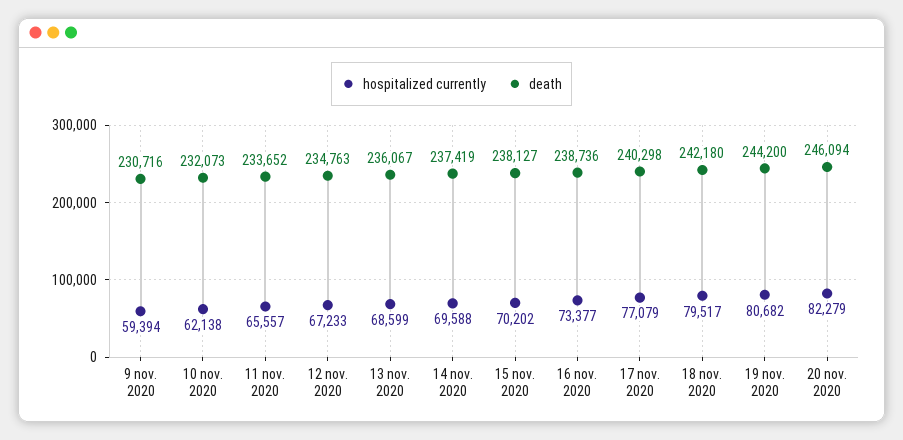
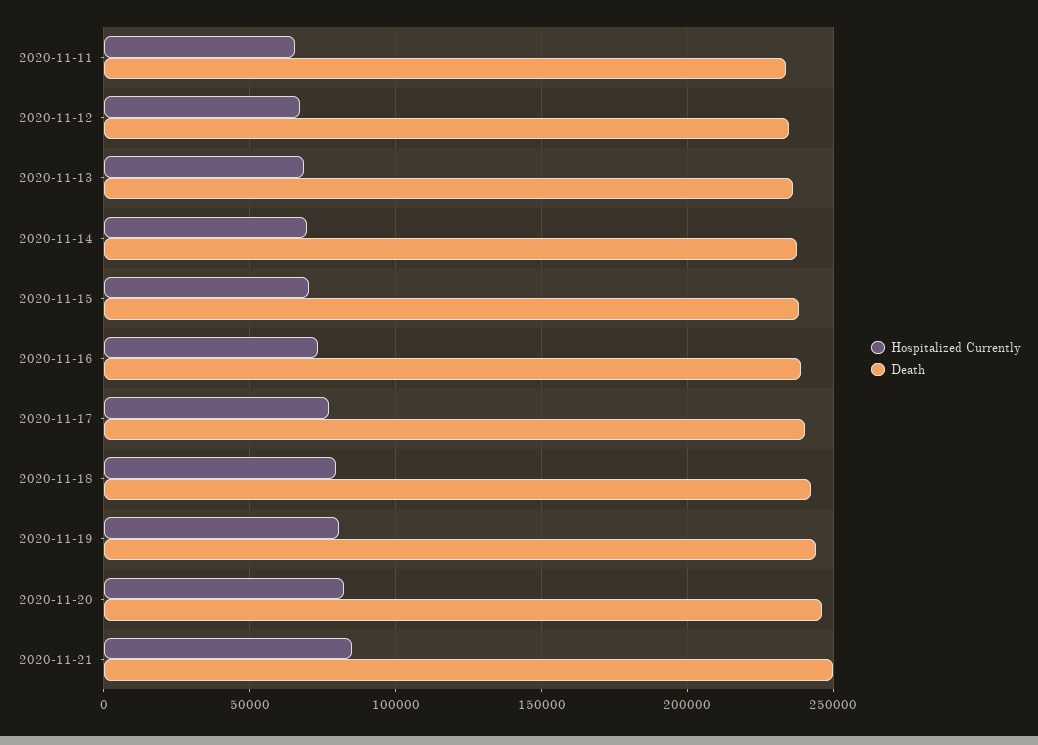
hospitalized currently, 9 nov. 2020: 59394 -> none
death, 9 nov. 2020: 230716 -> none
hospitalized currently, 10 nov. 2020: 62138 -> none
death, 10 nov. 2020: 232073 -> none
hospitalized currently, 2020-11-21: none -> 85000
death, 2020-11-21: none -> 250000

